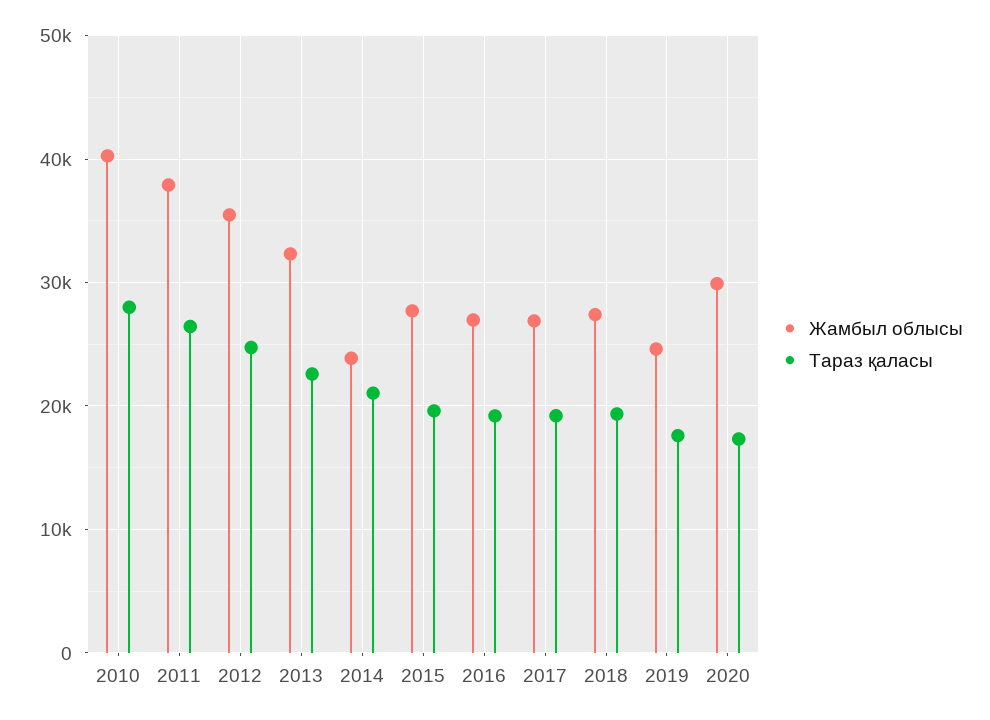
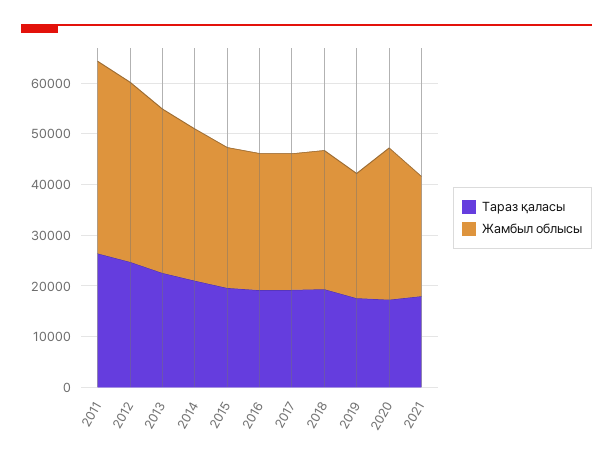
Жамбыл облысы, 2010: 40000 -> none
Тараз қаласы, 2010: 28000 -> none
Жамбыл облысы, 2014: 24000 -> 30000
Тараз қаласы, 2021: none -> 18000
Жамбыл облысы, 2021: none -> 24000

